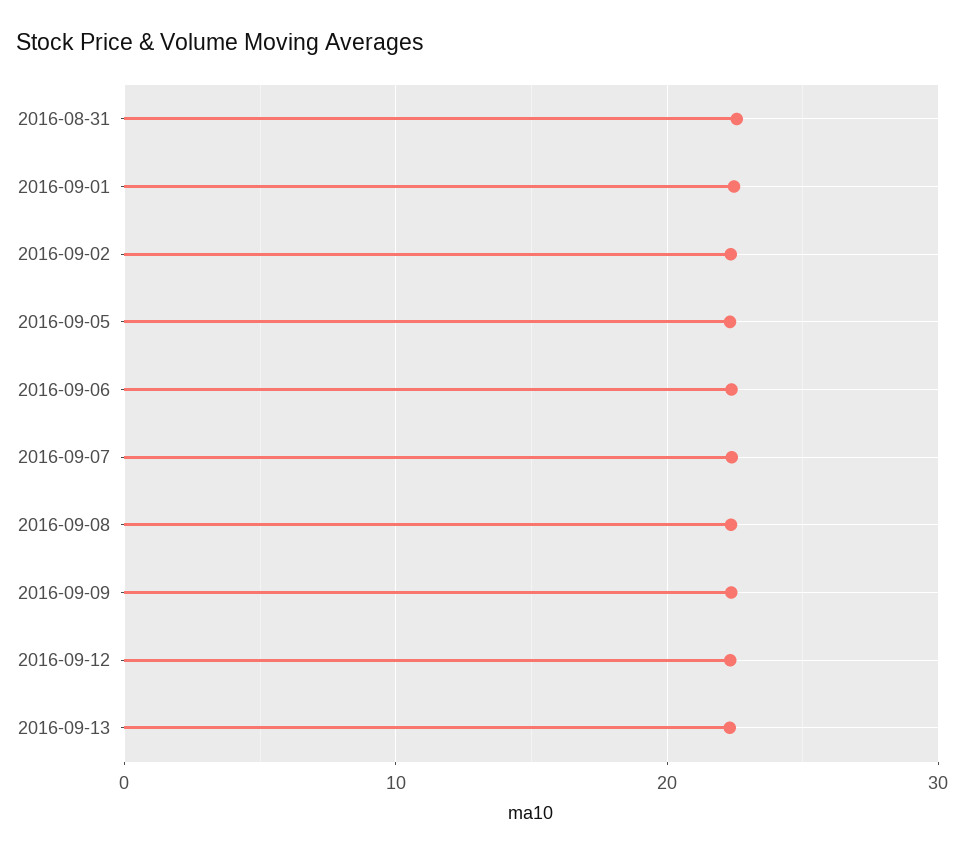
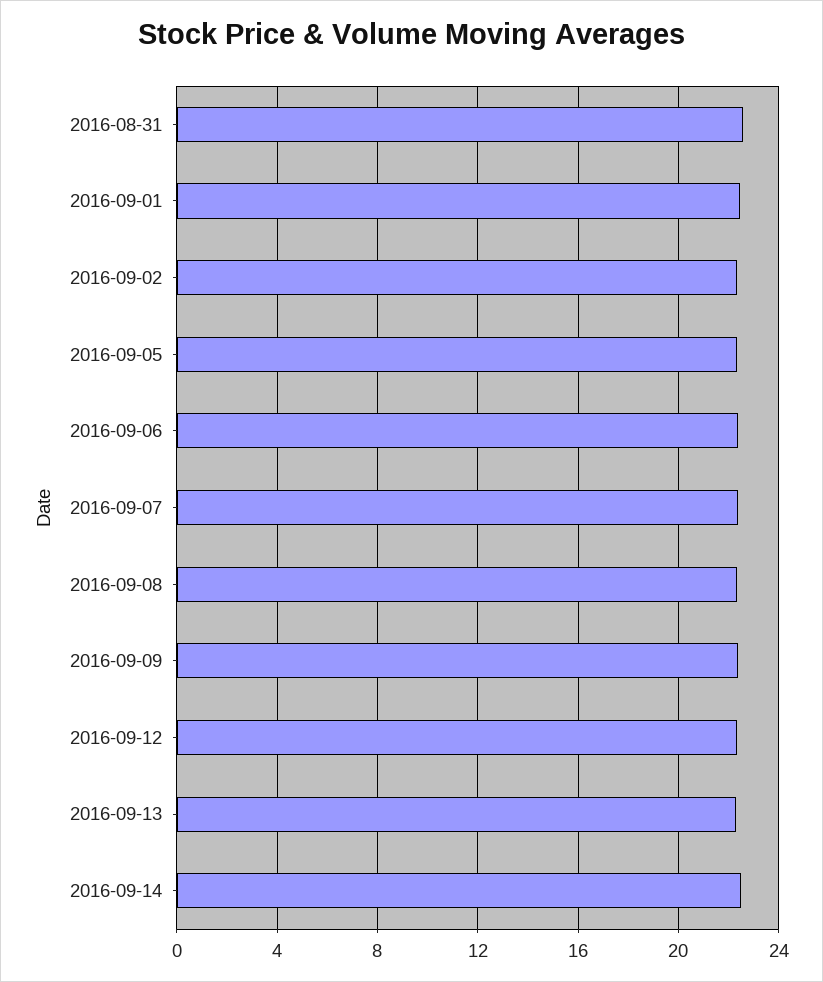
2016-09-14: none -> 22.5

